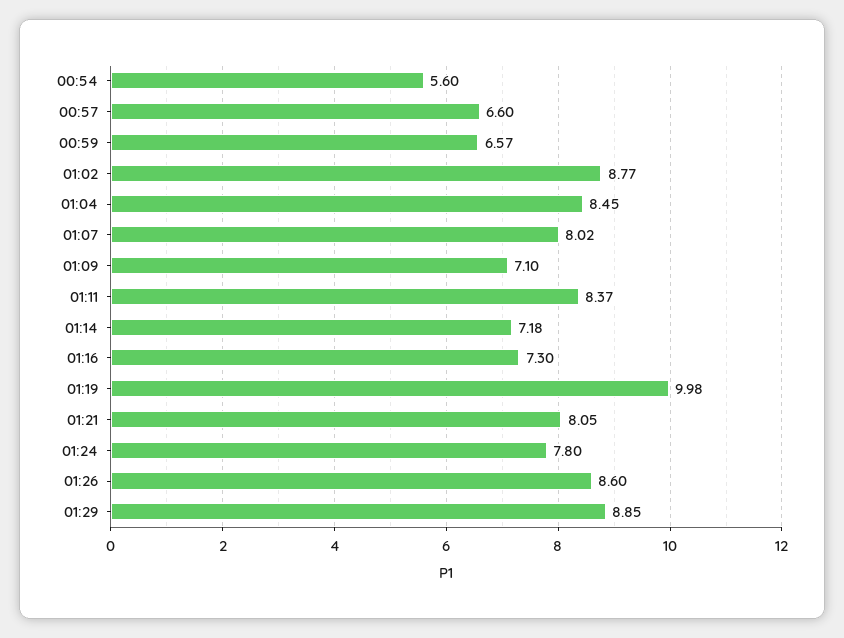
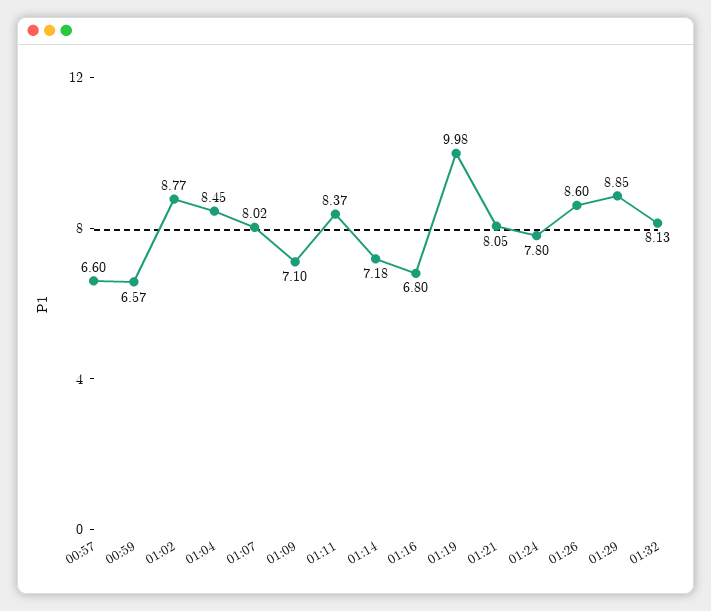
00:54: 5.6 -> none
01:16: 7.3 -> 6.8
01:32: none -> 8.13

